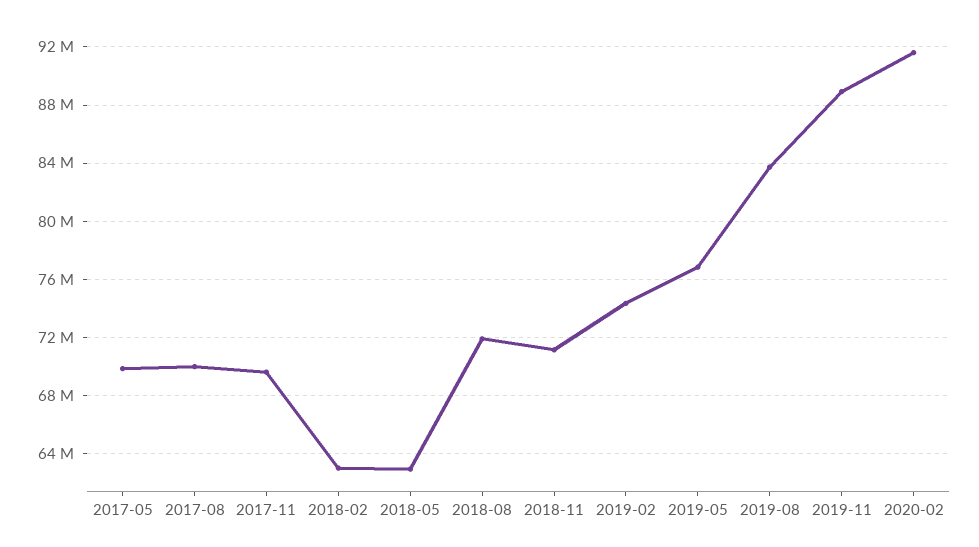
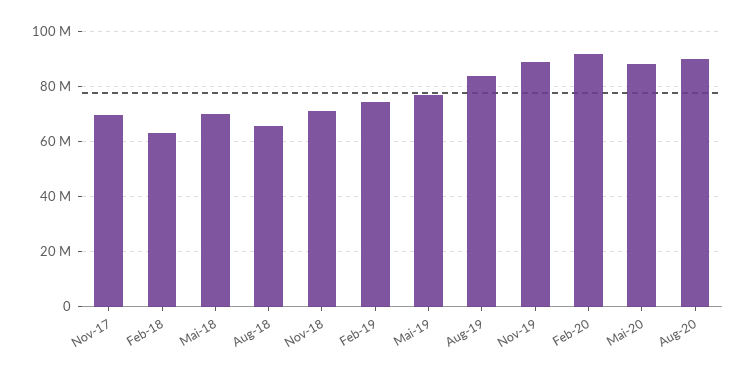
2017-05: 70000000 -> none
2017-08: 70000000 -> none
2018-05: 63000000 -> 70000000
2018-08: 72000000 -> 65000000
Mai-20: none -> 87500000
Aug-20: none -> 90000000

